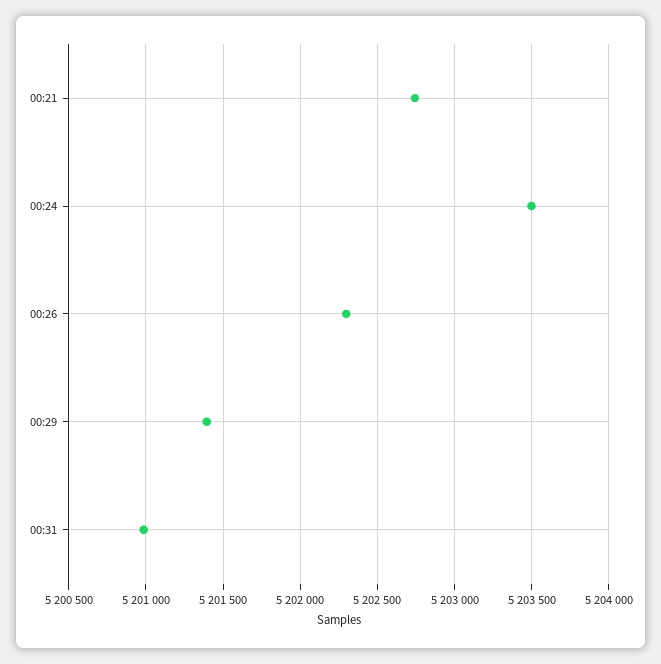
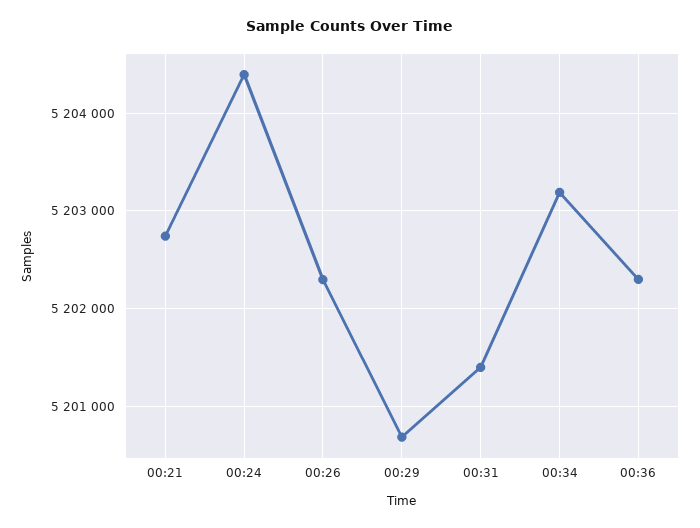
00:24: 5203500 -> 5204400
00:29: 5201400 -> 5200700
00:31: 5201000 -> 5201400
00:34: none -> 5203200
00:36: none -> 5202300

